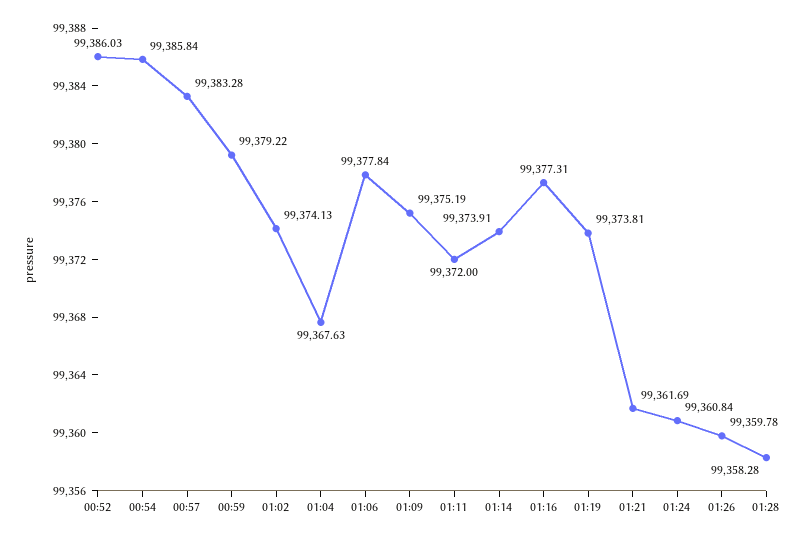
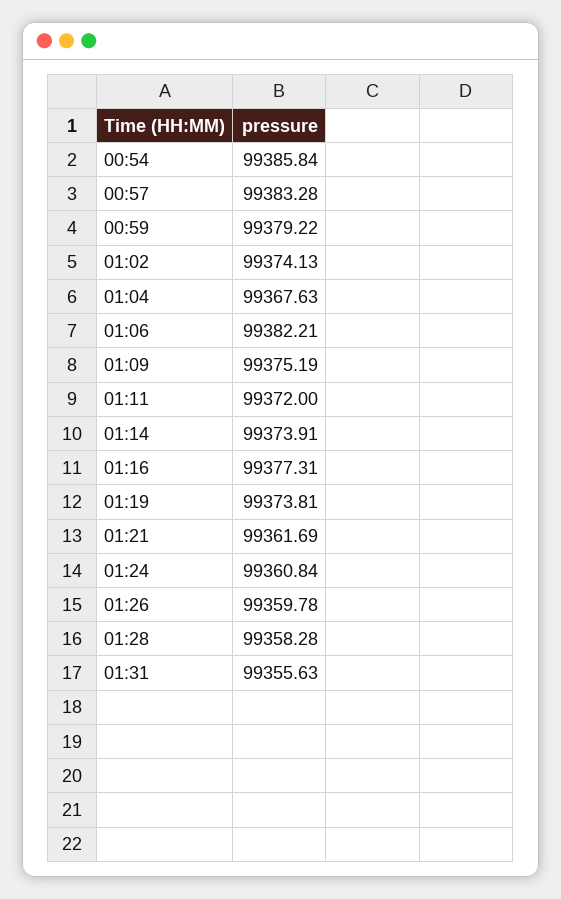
00:52: 99386.03 -> none
01:06: 99377.84 -> 99382.21
01:31: none -> 99355.63

